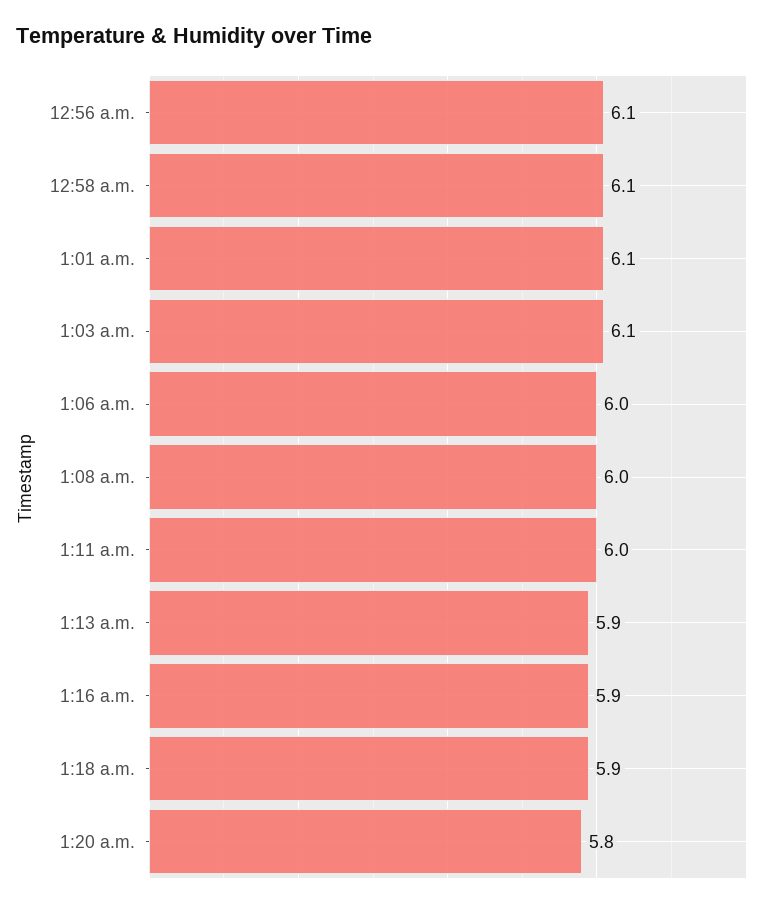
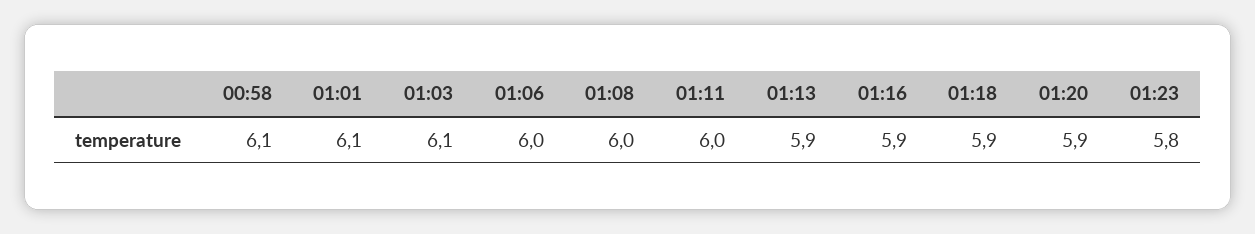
12:56 a.m.: 6.1 -> none
1:20 a.m.: 5.8 -> 5.9
01:23: none -> 5.8

